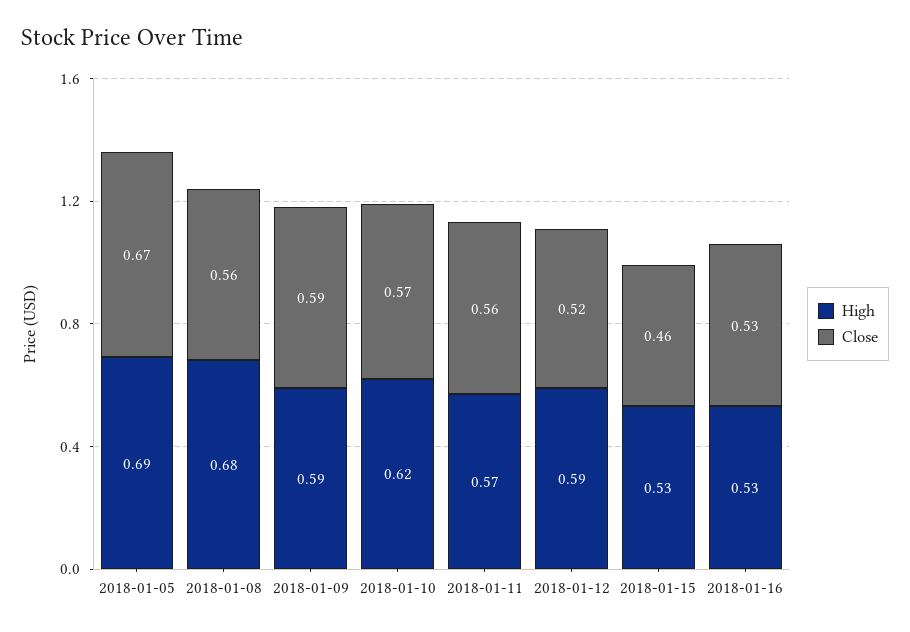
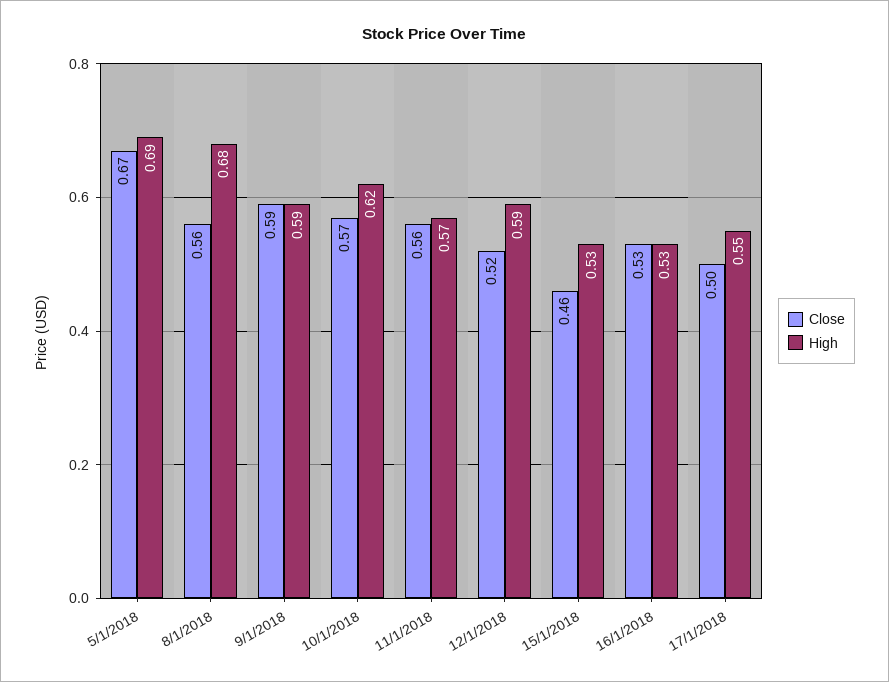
Close, 17/1/2018: none -> 0.5
High, 17/1/2018: none -> 0.55

